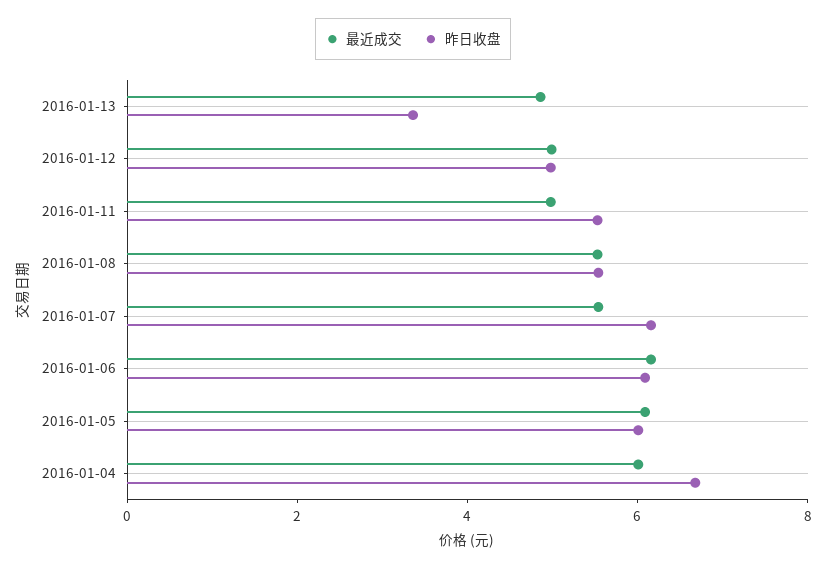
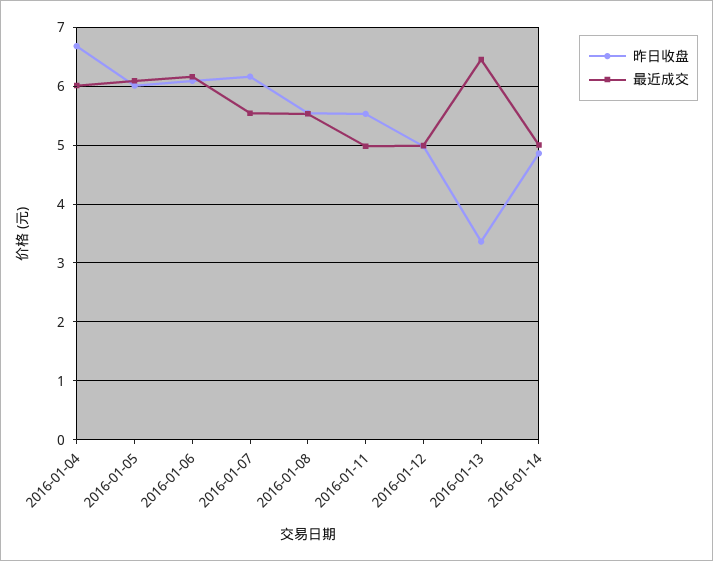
最近成交, 2016-01-13: 5 -> 6.4
昨日收盘, 2016-01-14: none -> 4.8
最近成交, 2016-01-14: none -> 5

